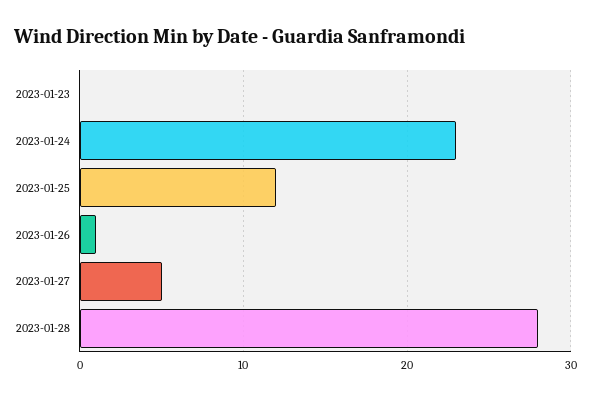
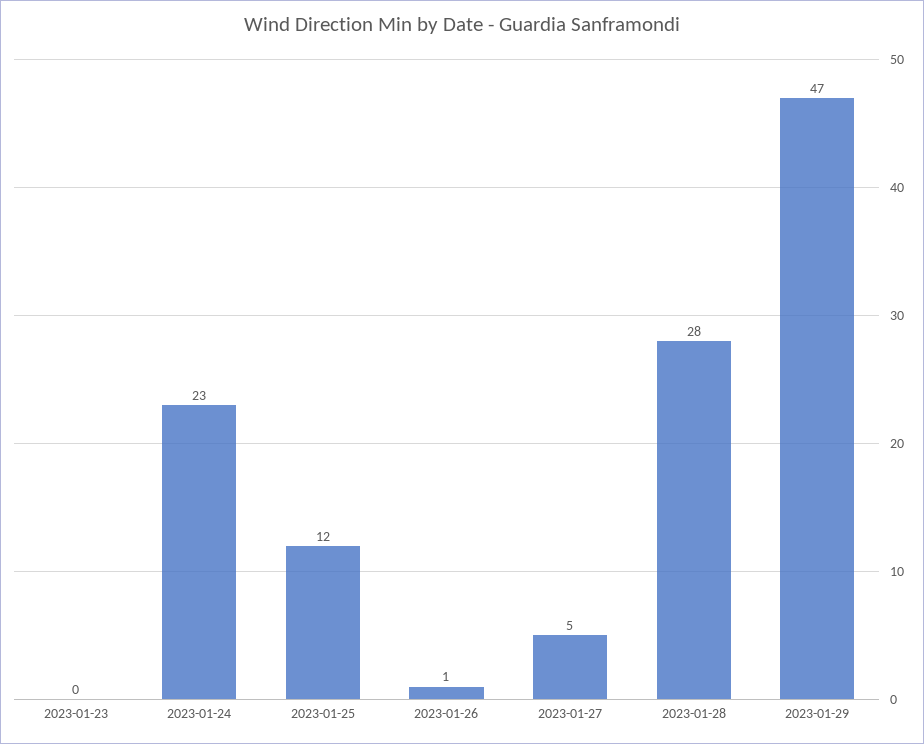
2023-01-29: none -> 47

